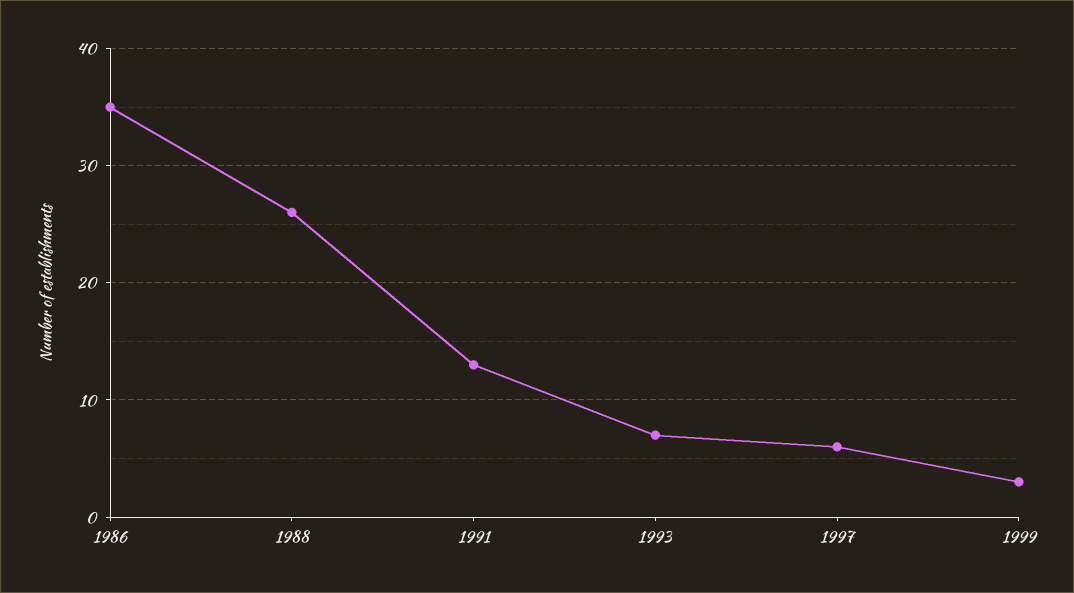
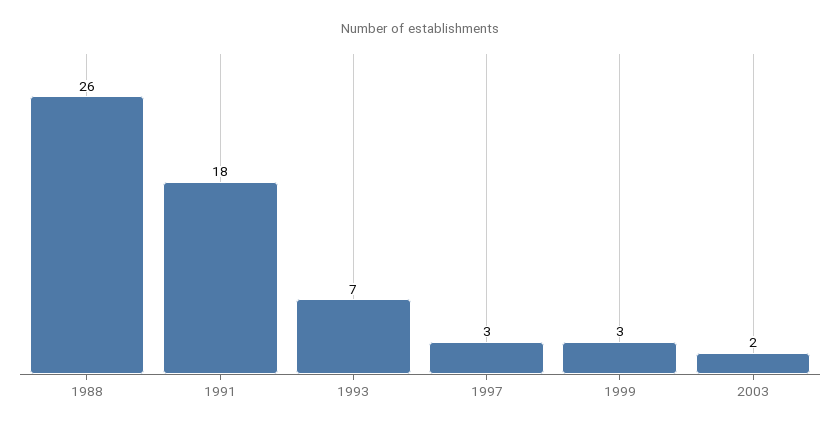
1986: 35 -> none
1991: 13 -> 18
1997: 6 -> 3
2003: none -> 2

